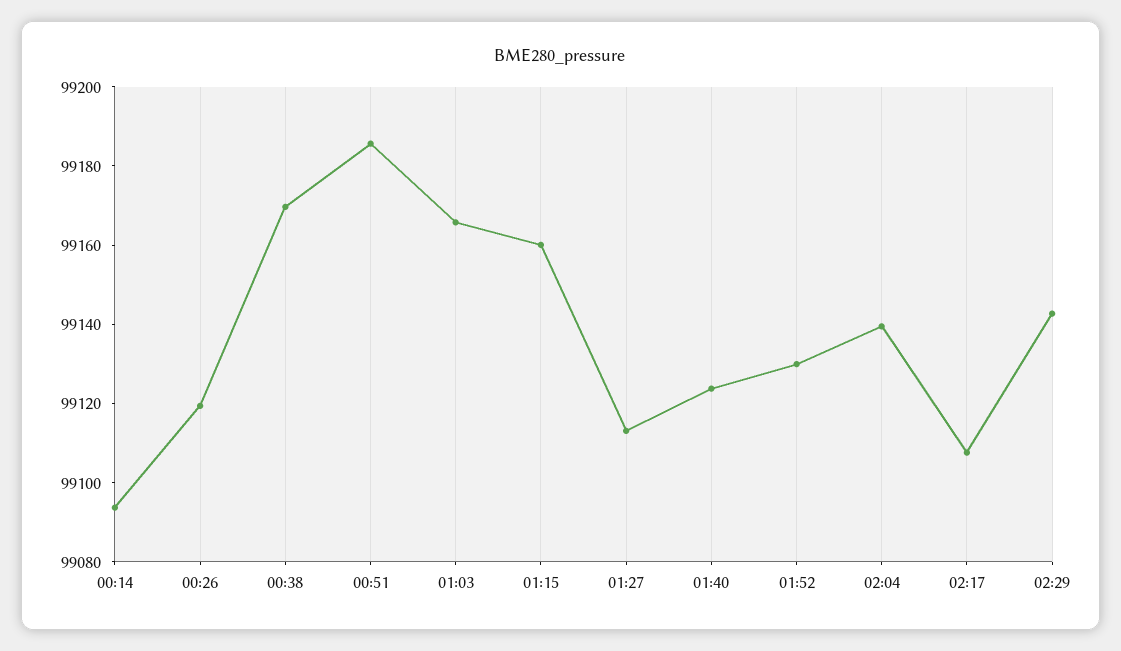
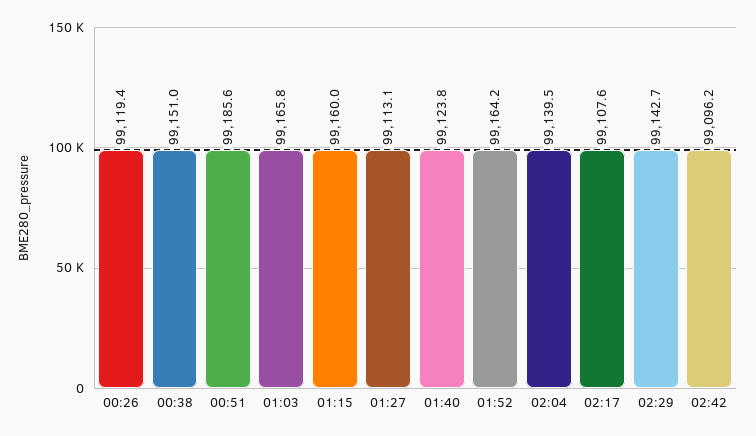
00:14: 99095 -> none
00:38: 99170 -> 99151
01:52: 99130 -> 99164.2
02:42: none -> 99096.2

